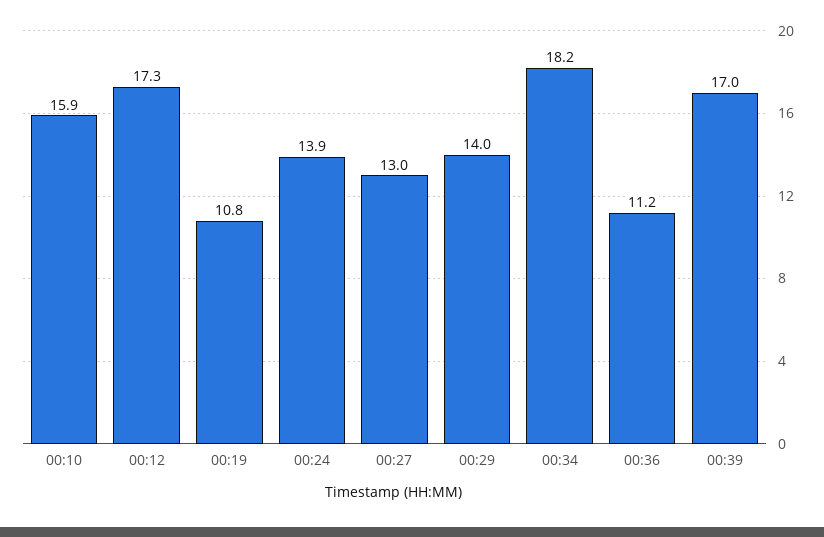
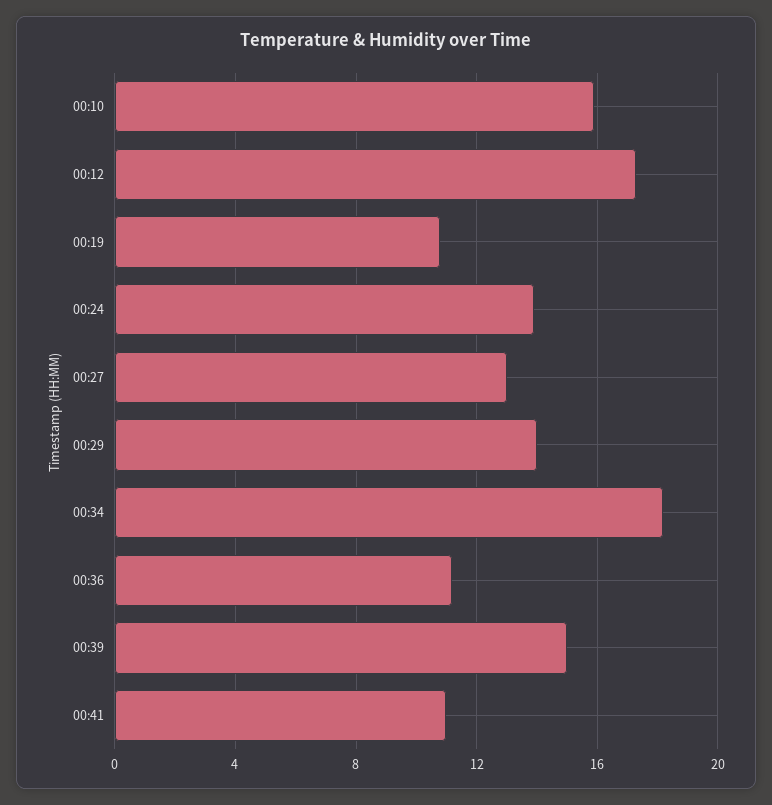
00:39: 17 -> 15
00:41: none -> 11

